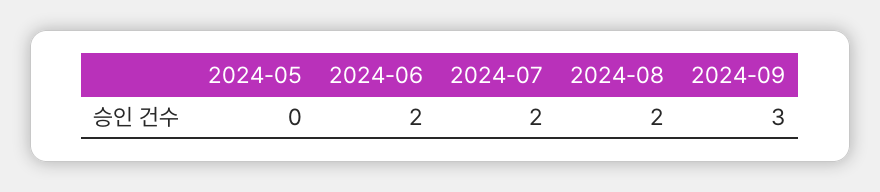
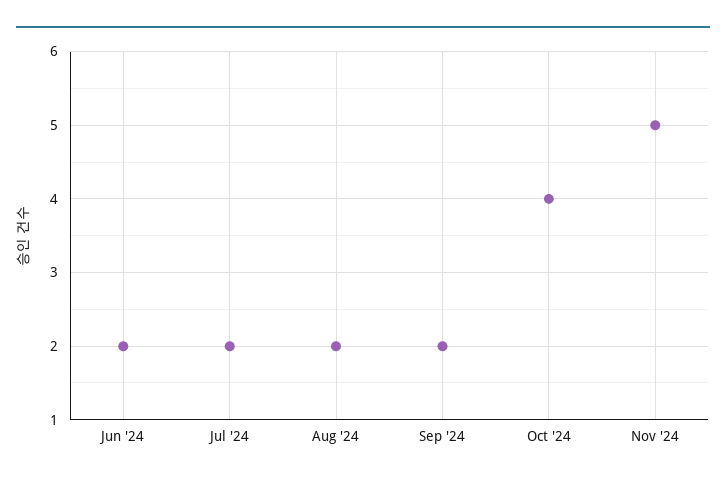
2024-05: 0 -> none
2024-09: 3 -> 2
Oct '24: none -> 4
Nov '24: none -> 5

